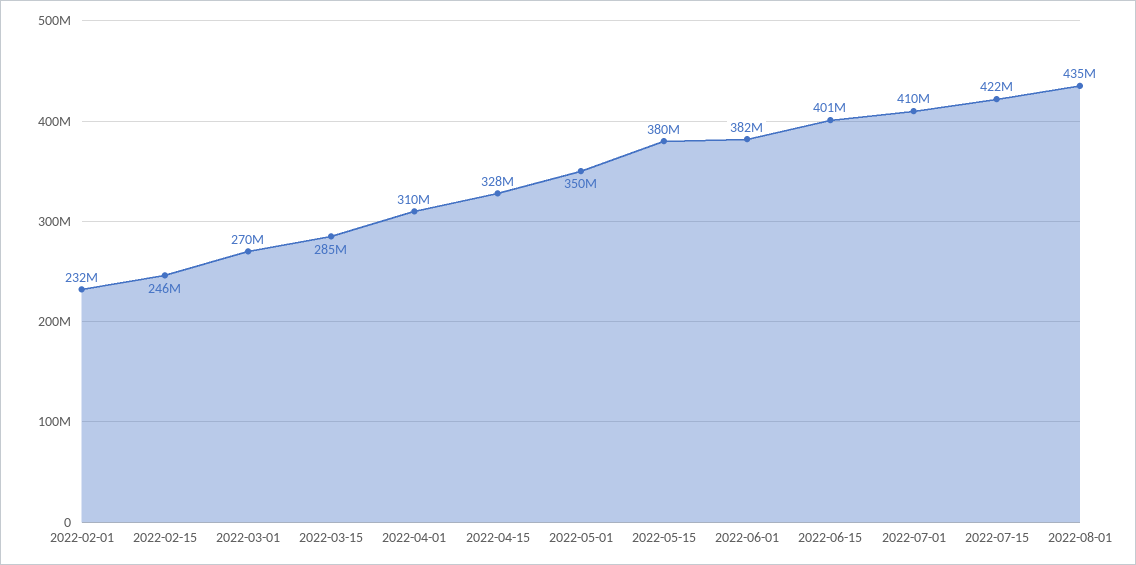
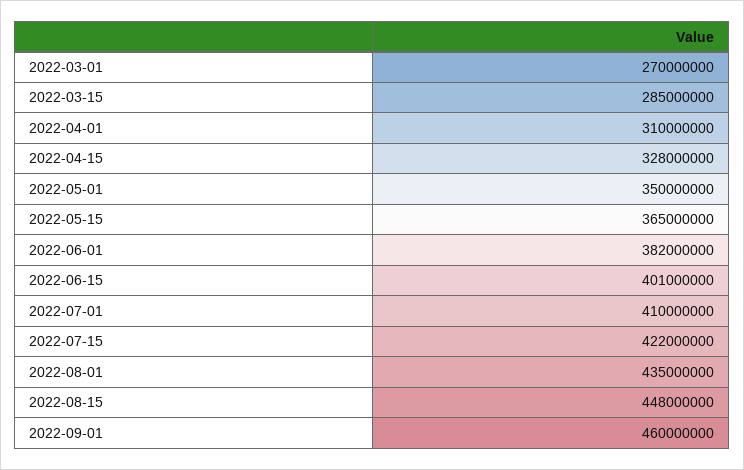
2022-02-01: 232000000 -> none
2022-02-15: 246000000 -> none
2022-05-15: 380000000 -> 365000000
2022-08-15: none -> 448000000
2022-09-01: none -> 460000000

